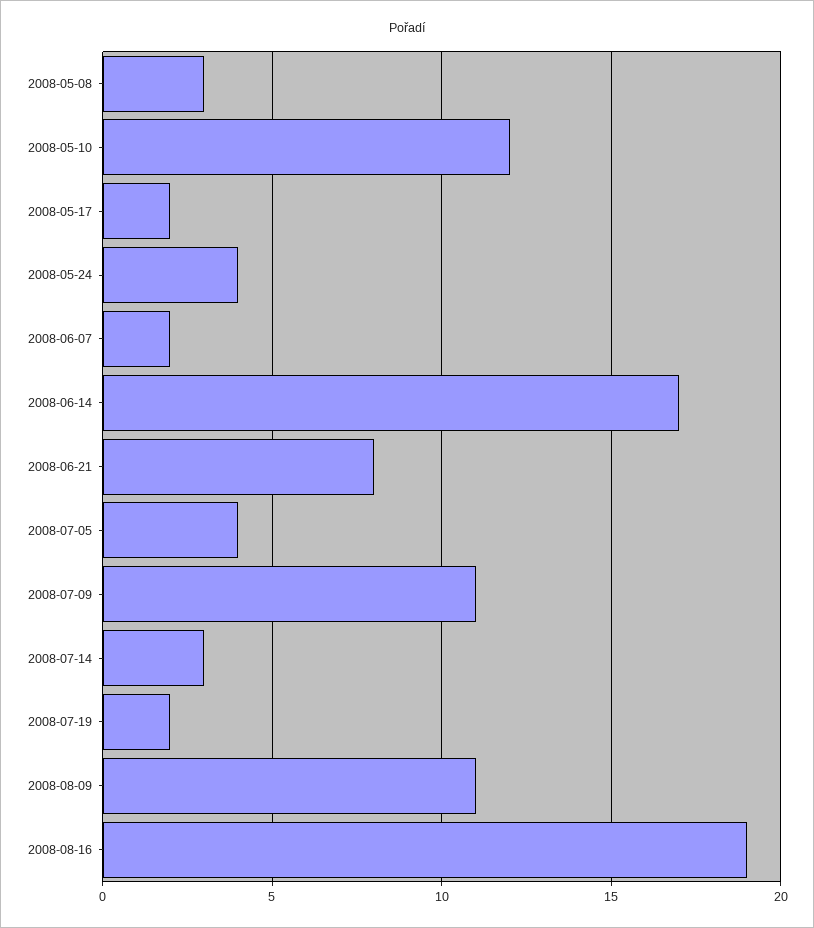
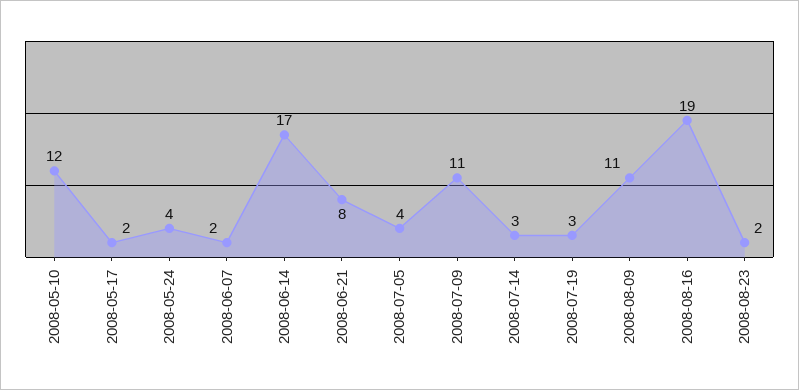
2008-05-08: 3 -> none
2008-07-19: 2 -> 3
2008-08-23: none -> 2

